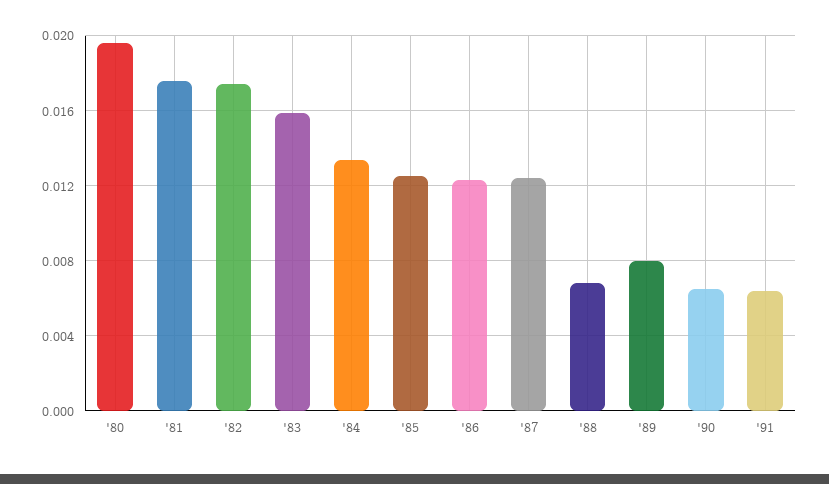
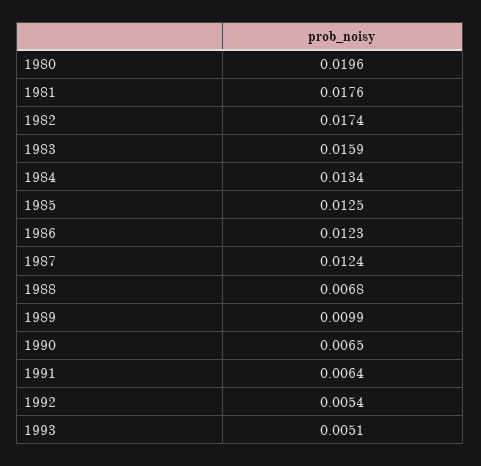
'89: 0.008 -> 0.0099
1992: none -> 0.0054
1993: none -> 0.0051

